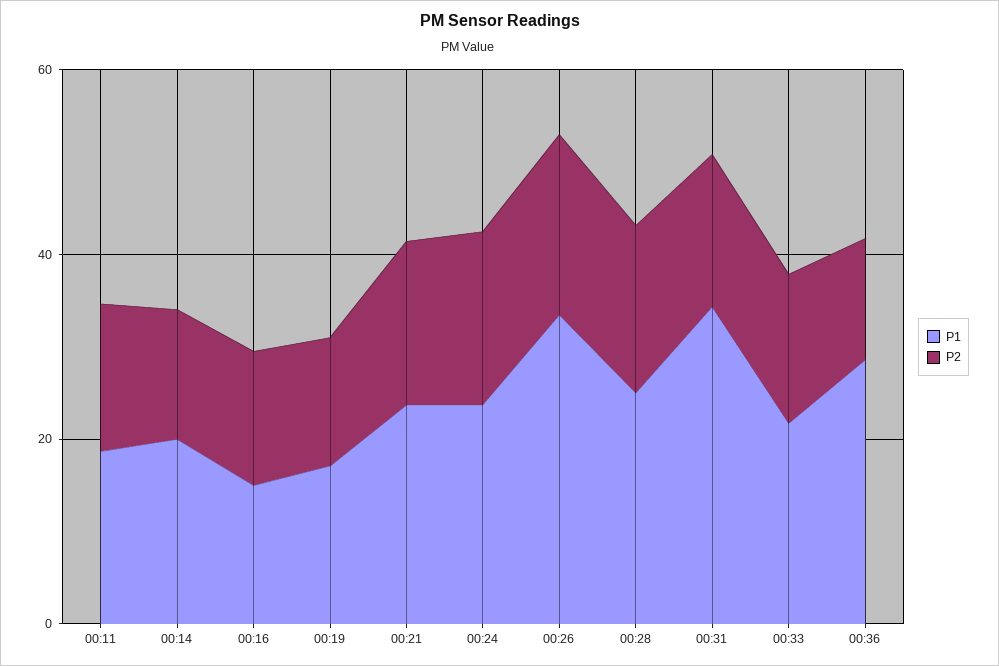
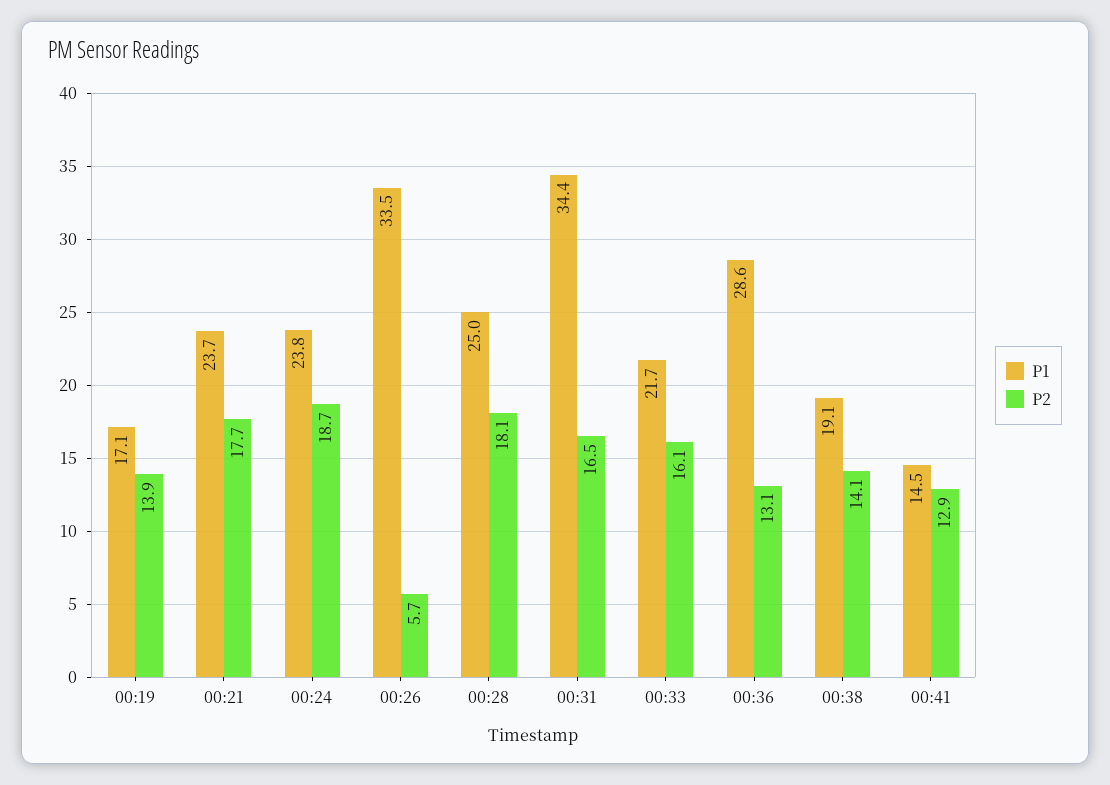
P1, 00:11: 20 -> none
P2, 00:11: 15 -> none
P1, 00:14: 20 -> none
P2, 00:14: 15 -> none
P1, 00:16: 15 -> none
P2, 00:16: 15 -> none
P2, 00:26: 20 -> 5.7
P1, 00:38: none -> 19.1
P2, 00:38: none -> 14.1
P1, 00:41: none -> 14.5
P2, 00:41: none -> 12.9

